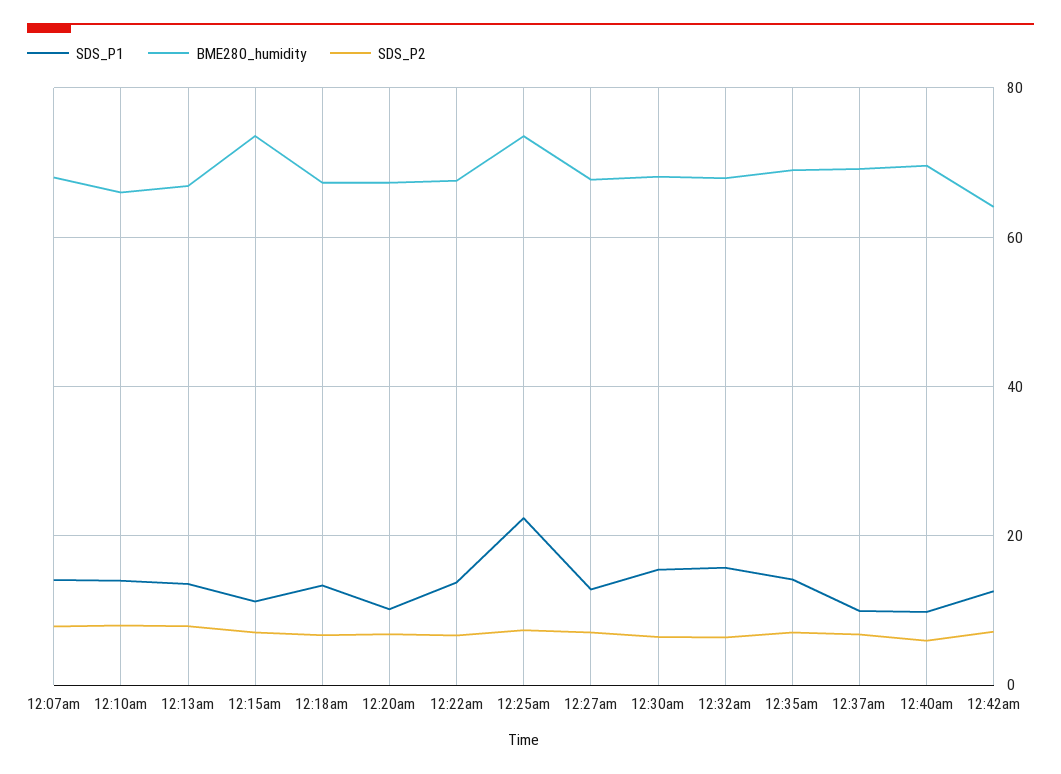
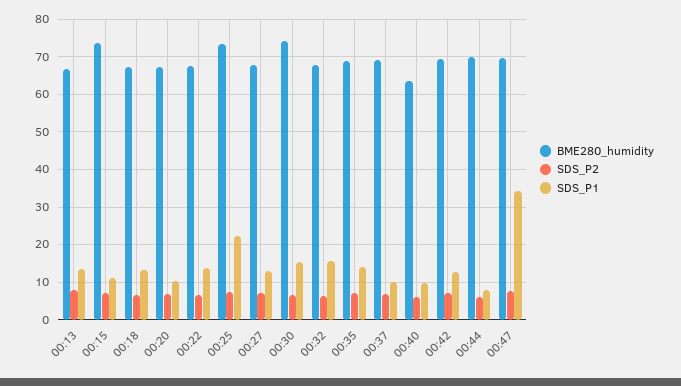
SDS_P1, 12:07am: 14 -> none
BME280_humidity, 12:07am: 68 -> none
SDS_P2, 12:07am: 8 -> none
SDS_P1, 12:10am: 14 -> none
BME280_humidity, 12:10am: 66 -> none
SDS_P2, 12:10am: 8 -> none
BME280_humidity, 12:30am: 68 -> 74
BME280_humidity, 12:40am: 70 -> 64
BME280_humidity, 12:42am: 64 -> 70
BME280_humidity, 00:44: none -> 70
SDS_P2, 00:44: none -> 6
SDS_P1, 00:44: none -> 8
BME280_humidity, 00:47: none -> 70
SDS_P2, 00:47: none -> 8
SDS_P1, 00:47: none -> 34

